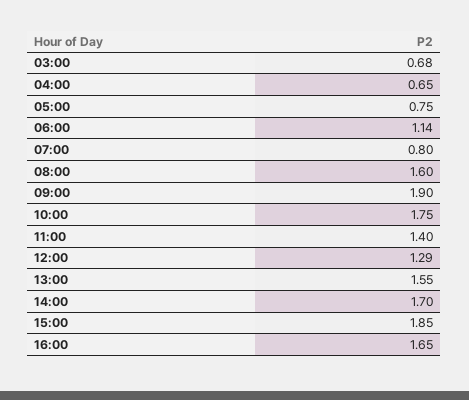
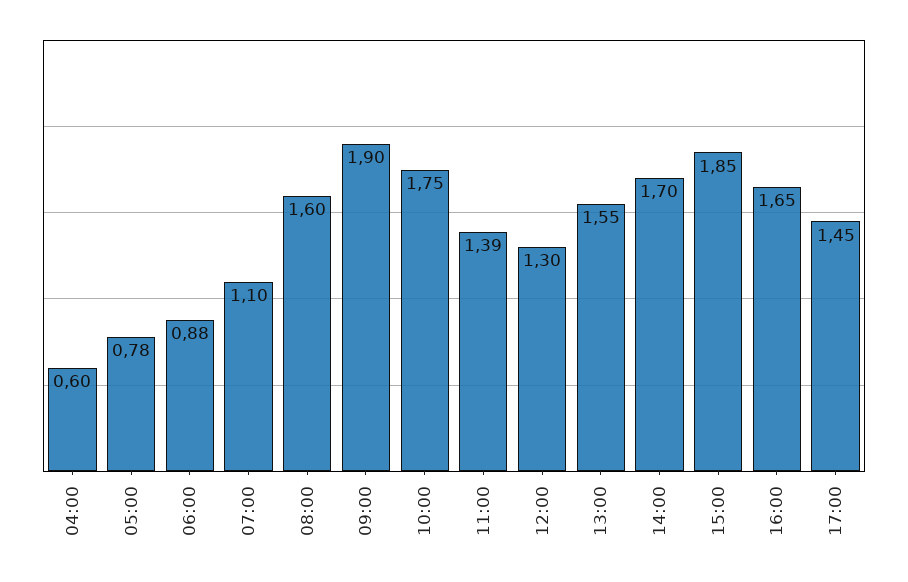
03:00: 0.68 -> none
04:00: 0.65 -> 0.6
05:00: 0.75 -> 0.78
06:00: 1.14 -> 0.88
07:00: 0.8 -> 1.1
11:00: 1.4 -> 1.39
12:00: 1.29 -> 1.3
17:00: none -> 1.45

